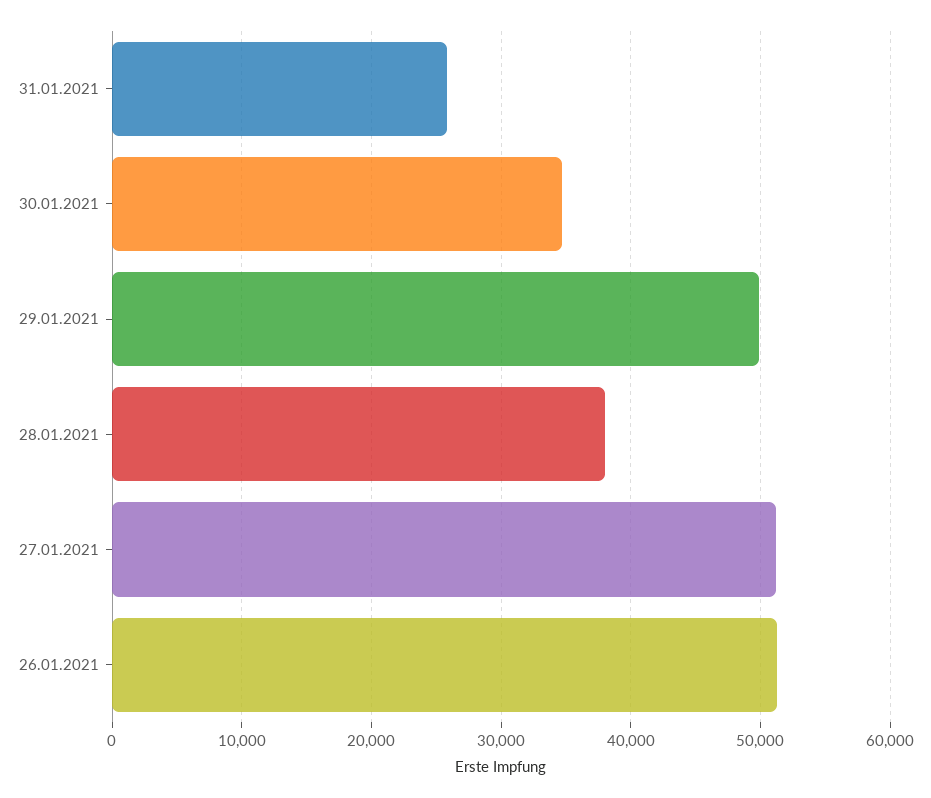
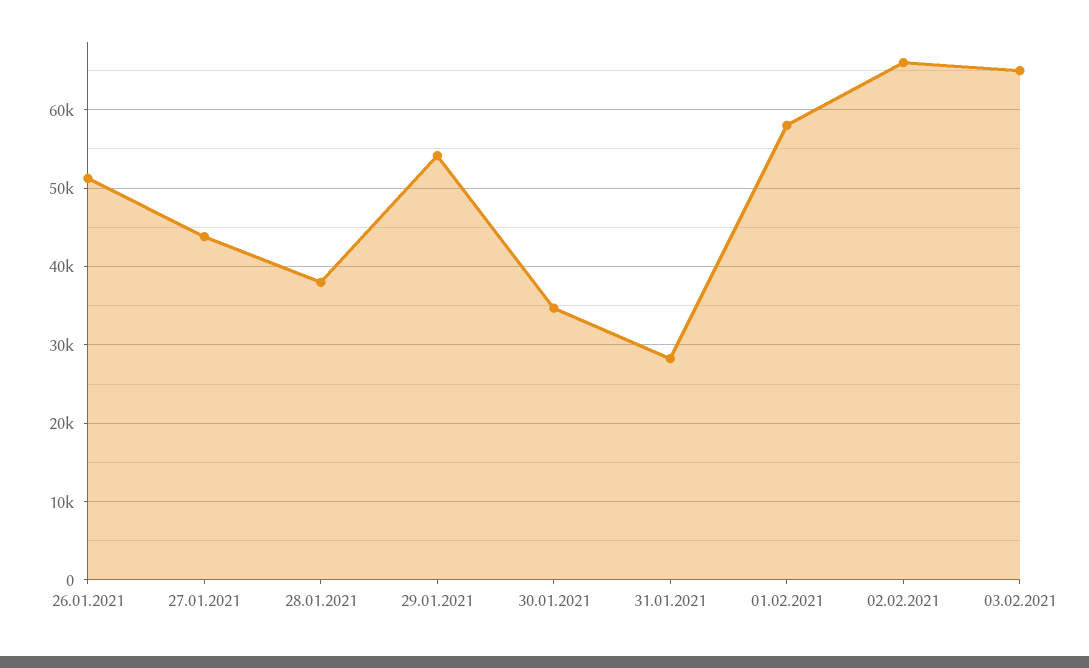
31.01.2021: 26000 -> 28000
29.01.2021: 50000 -> 54000
27.01.2021: 51000 -> 44000
01.02.2021: none -> 58000
02.02.2021: none -> 66000
03.02.2021: none -> 65000

